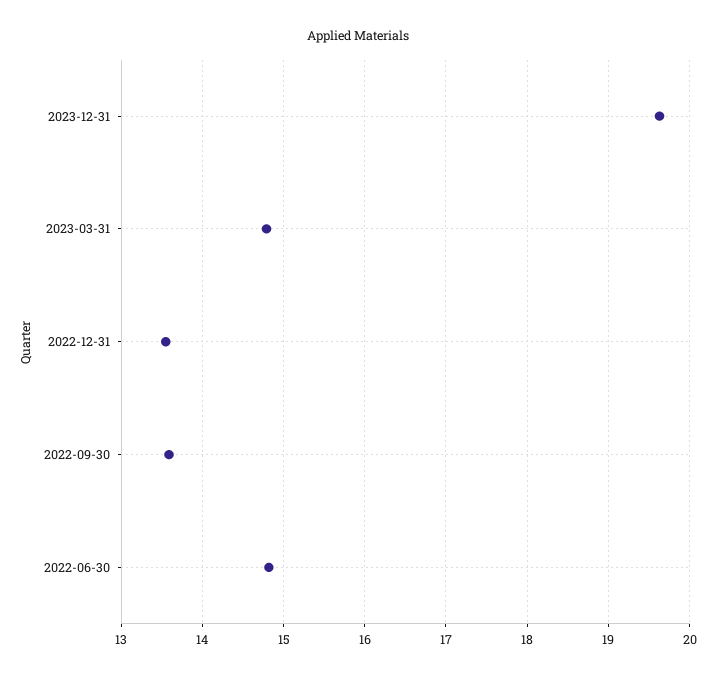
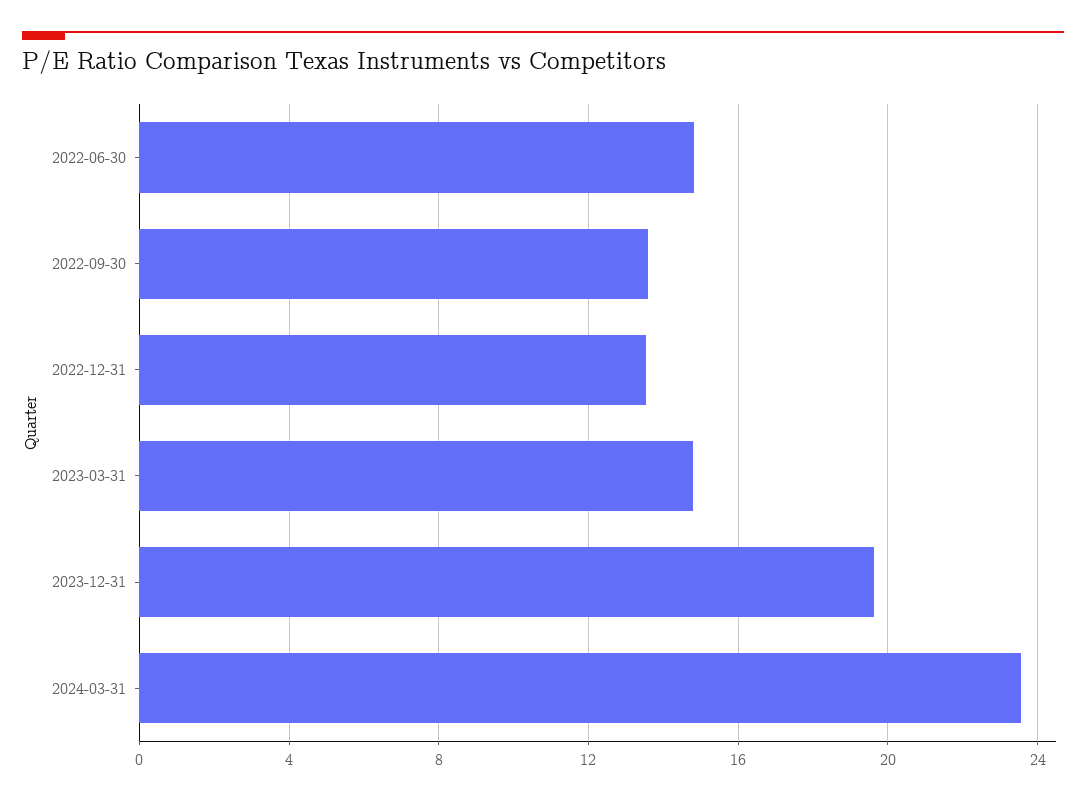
2024-03-31: none -> 23.5

